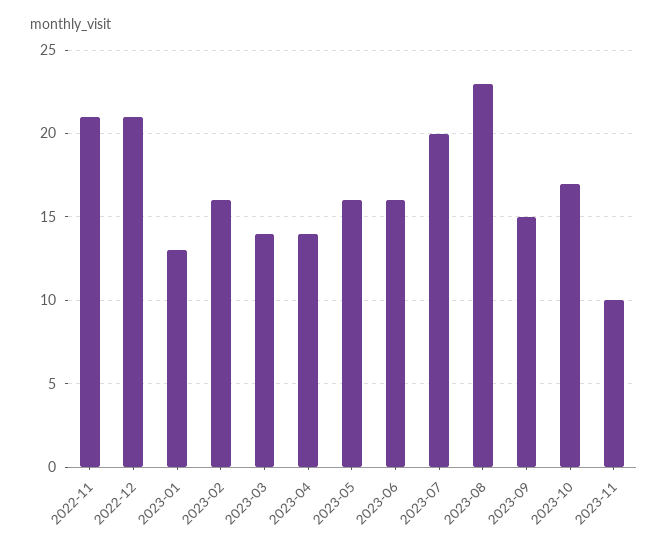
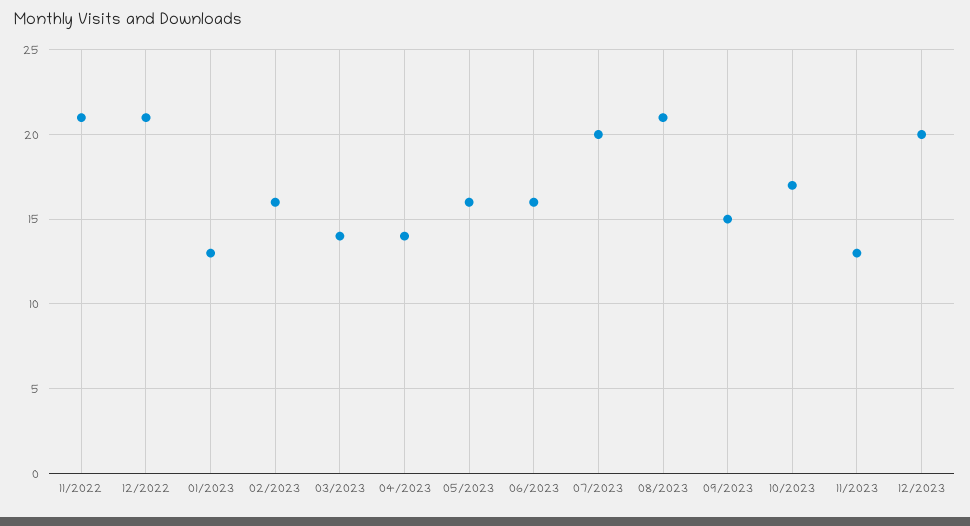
2023-08: 23 -> 21
2023-11: 10 -> 13
12/2023: none -> 20

